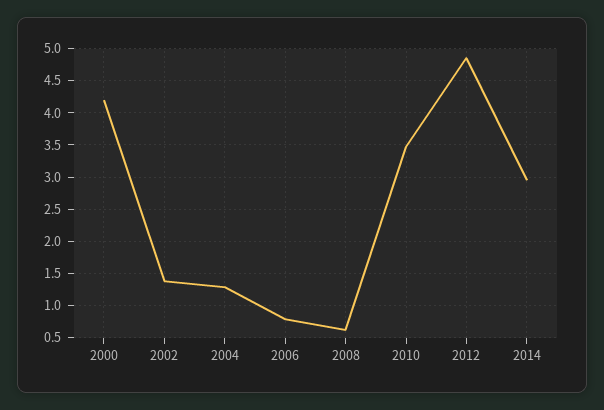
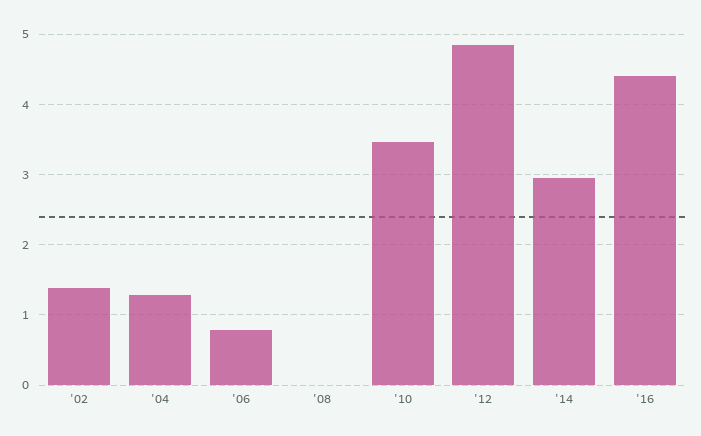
2000: 4.2 -> none
2008: 0.6 -> 0
'16: none -> 4.4

